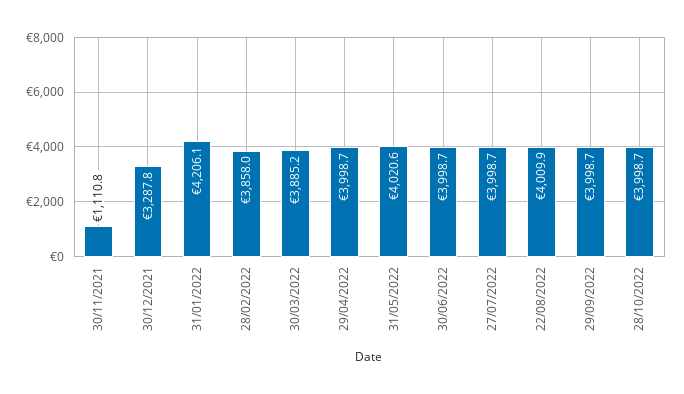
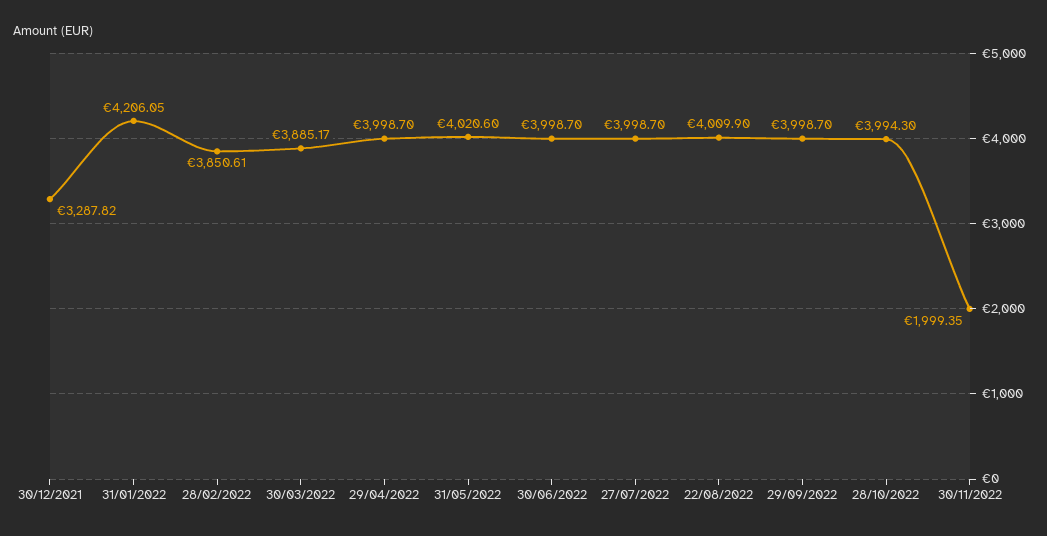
30/11/2021: 1110.8 -> none
28/02/2022: 3858 -> 3850.61
28/10/2022: 3998.7 -> 3994.3
30/11/2022: none -> 1999.35

